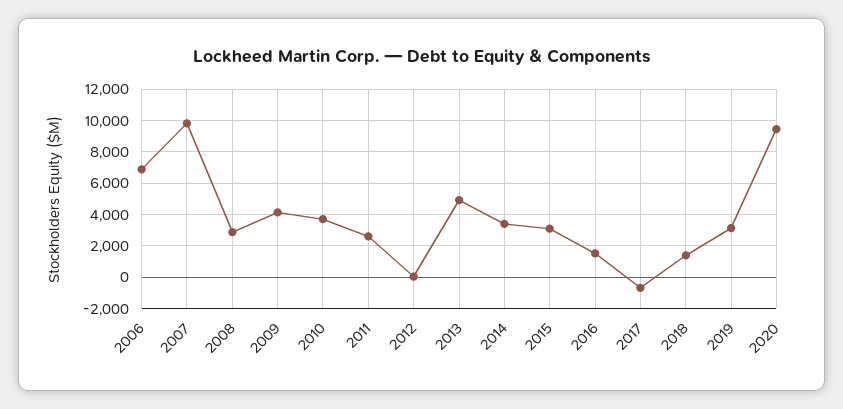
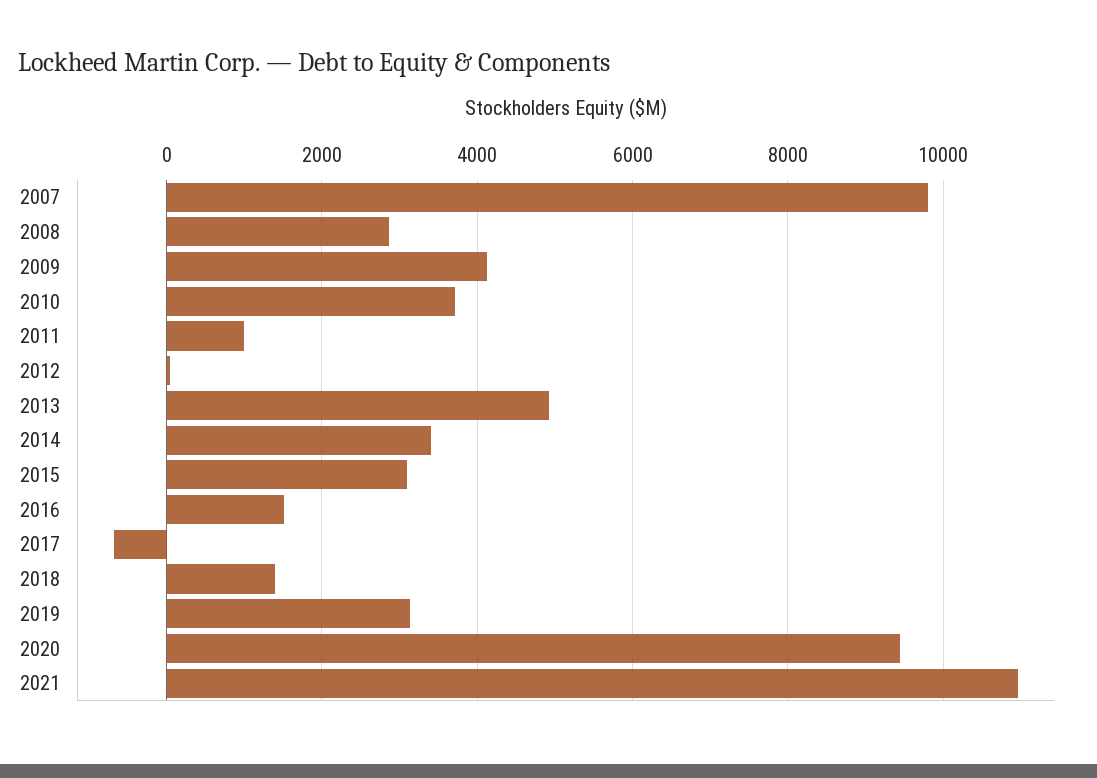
2006: 7000 -> none
2011: 2500 -> 1000
2021: none -> 11000

